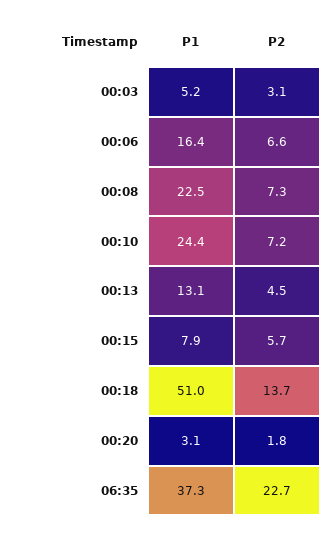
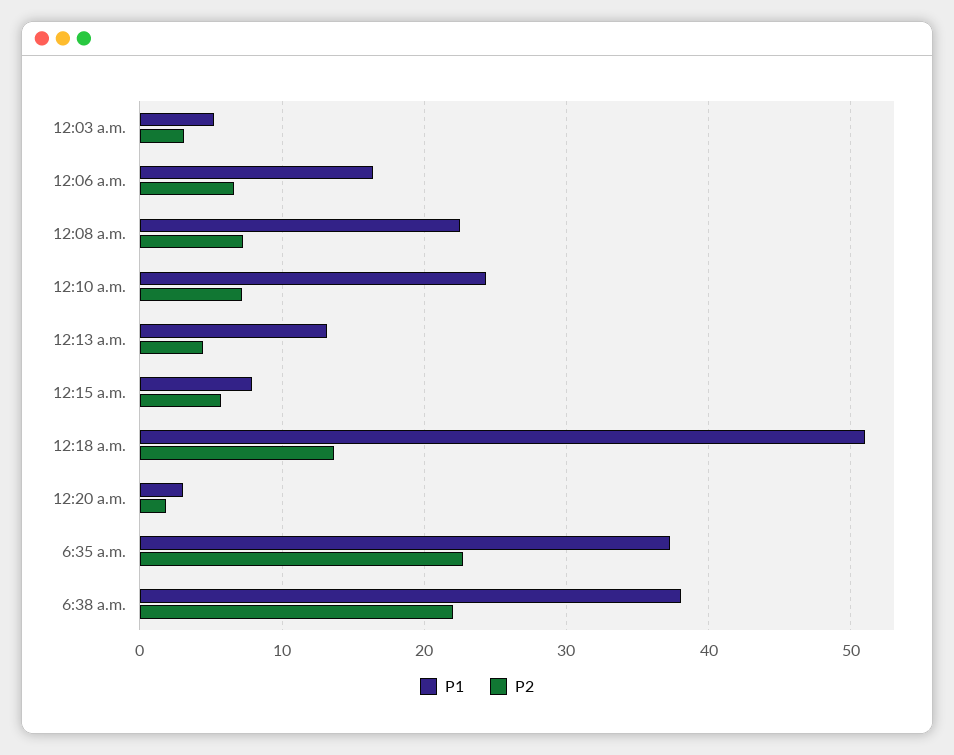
P1, 6:38 a.m.: none -> 38
P2, 6:38 a.m.: none -> 22

